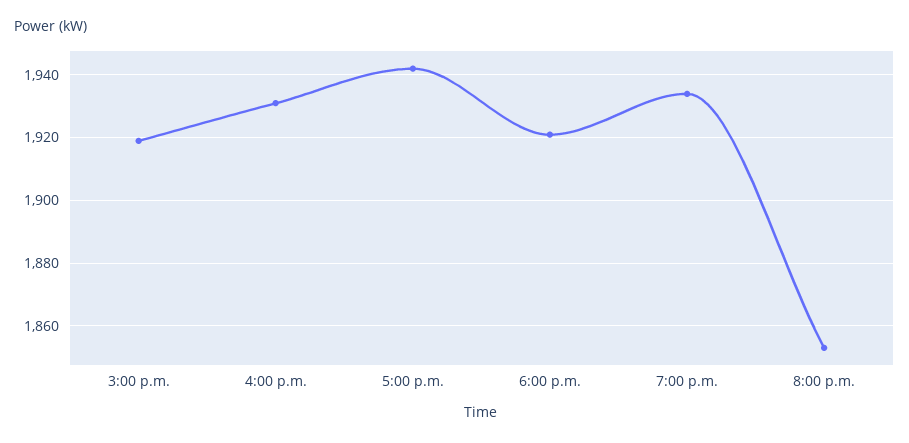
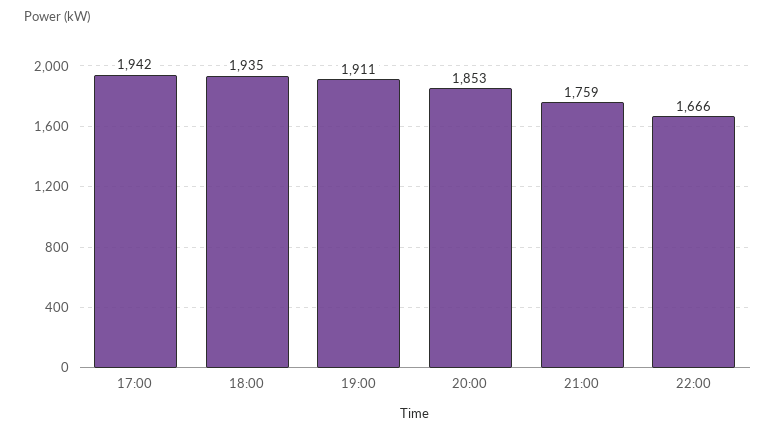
3:00 p.m.: 1920 -> none
4:00 p.m.: 1930 -> none
6:00 p.m.: 1920 -> 1935
7:00 p.m.: 1935 -> 1911
21:00: none -> 1759
22:00: none -> 1666

